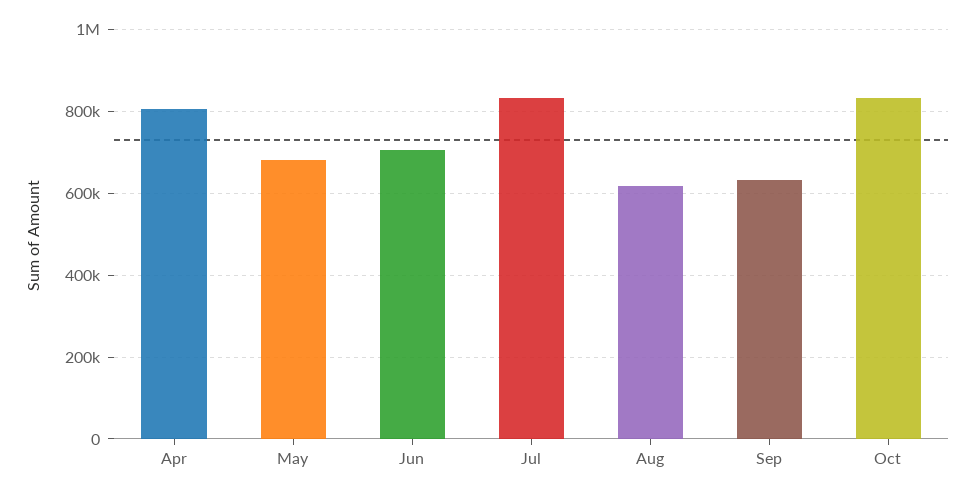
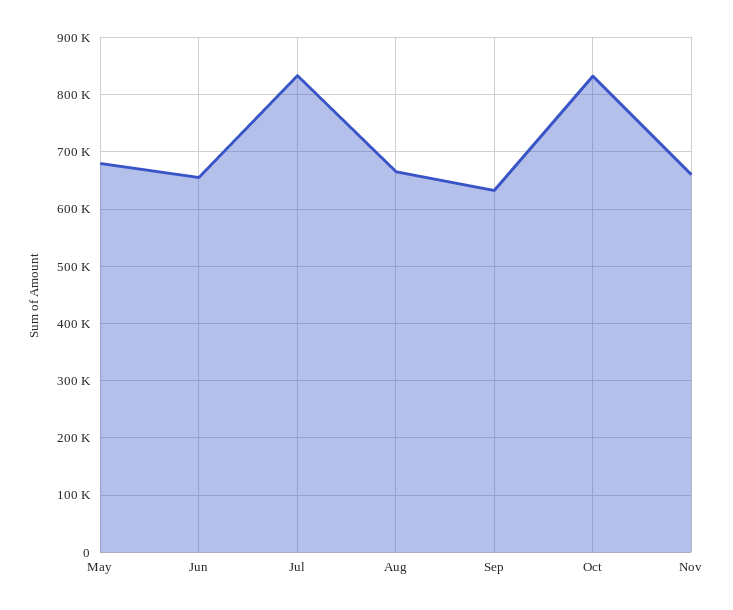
Apr: 800000 -> none
Jun: 700000 -> 660000
Aug: 620000 -> 660000
Nov: none -> 660000

